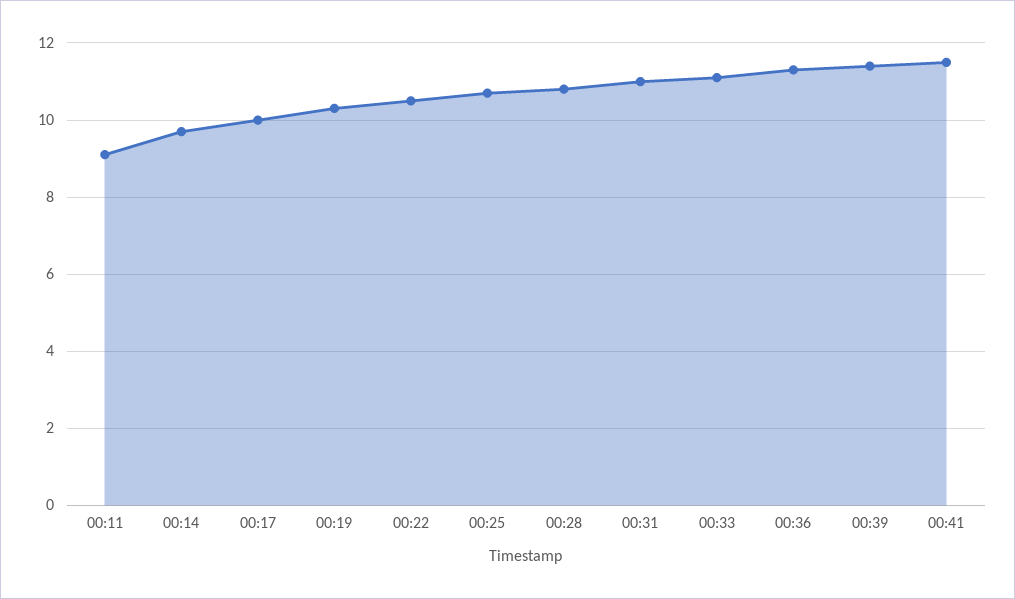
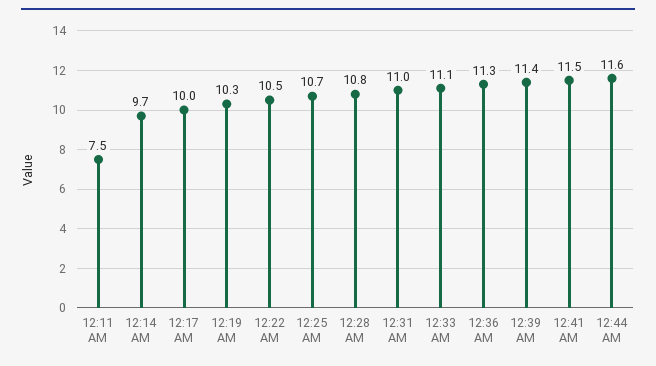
00:11: 9 -> 7.5
12:44 AM: none -> 11.6

